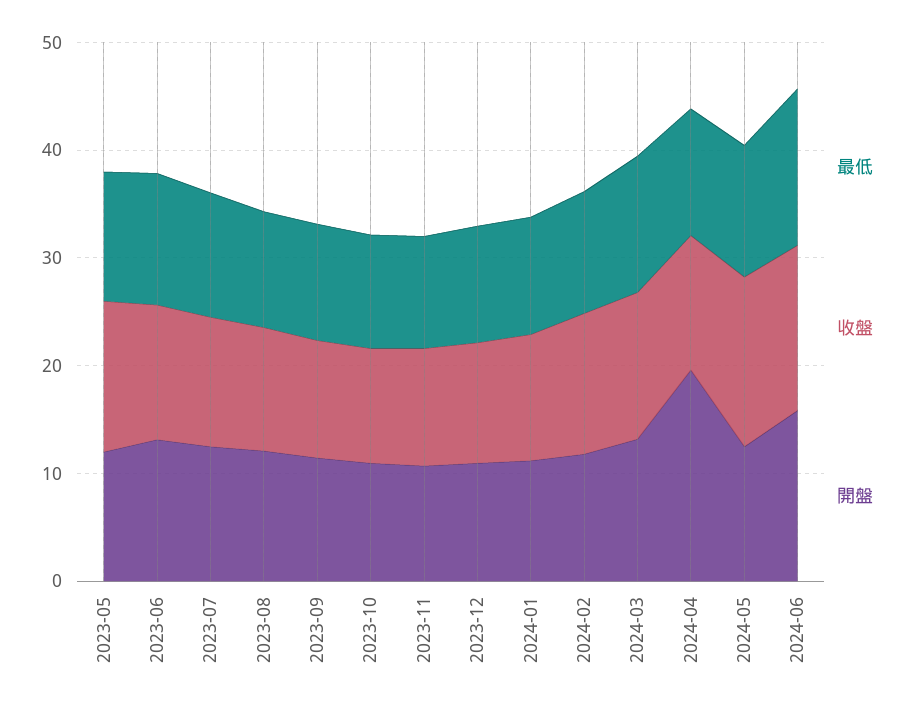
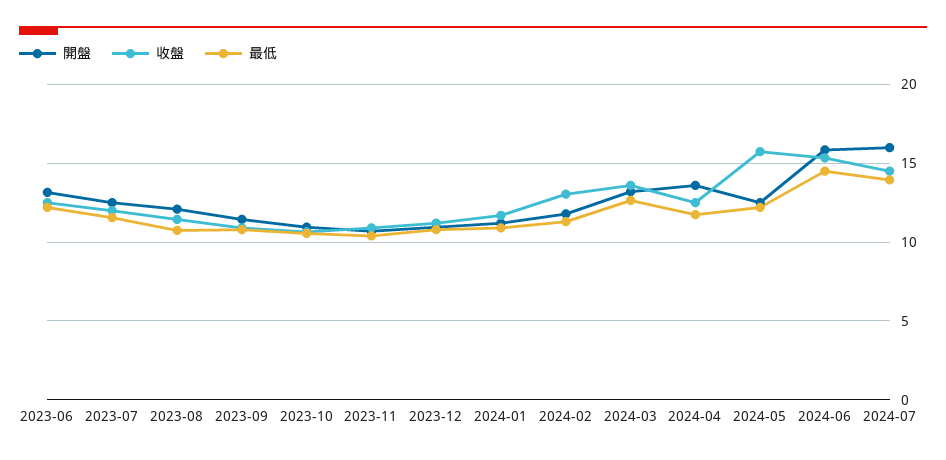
最低, 2023-05: 12 -> none
收盤, 2023-05: 14 -> none
開盤, 2023-05: 12 -> none
開盤, 2024-04: 20 -> 13.5
開盤, 2024-07: none -> 16
收盤, 2024-07: none -> 14.5
最低, 2024-07: none -> 14

